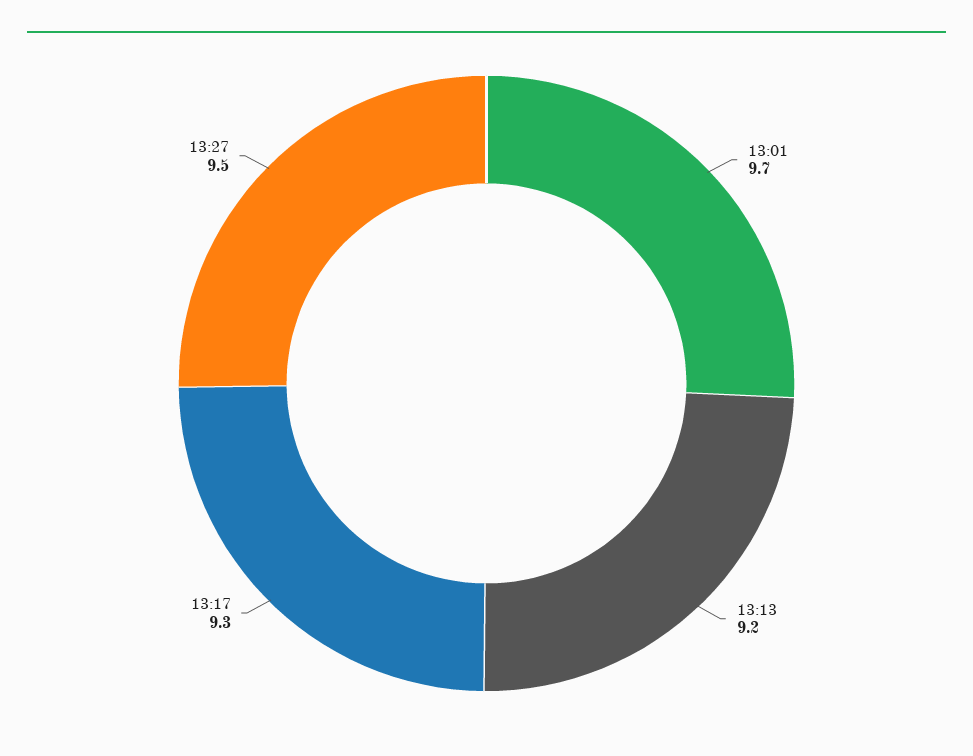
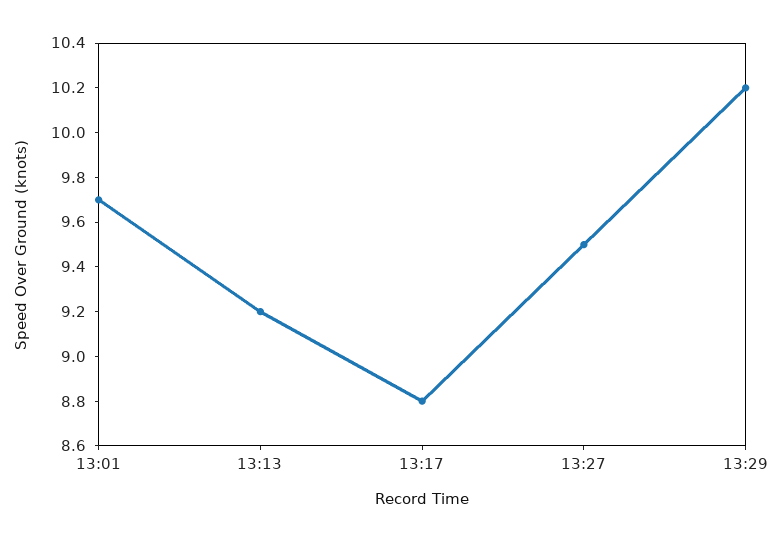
13:17: 9.3 -> 8.8
13:29: none -> 10.2

